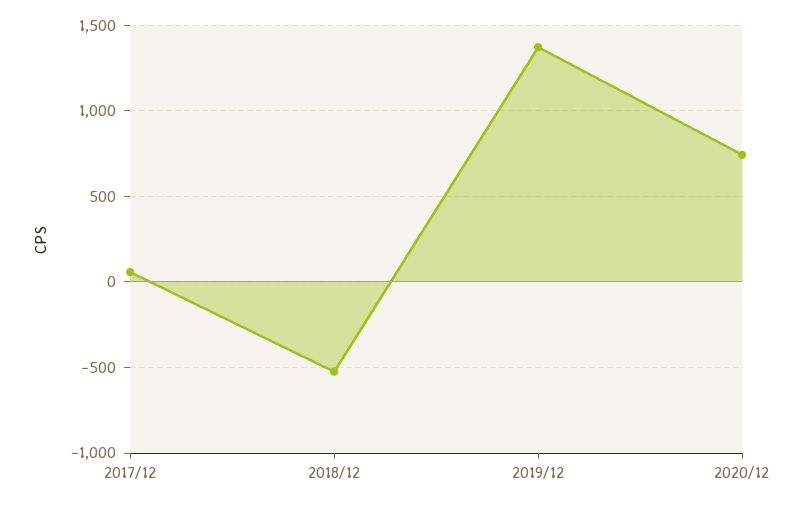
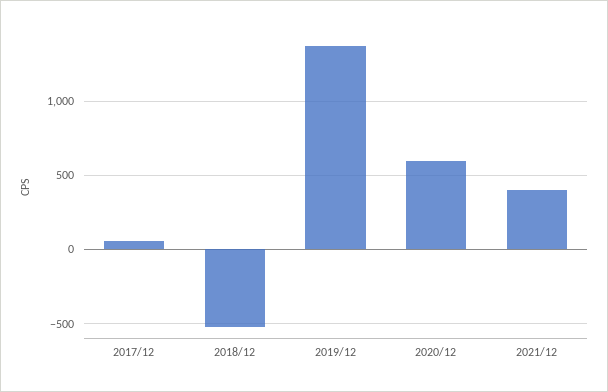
2020/12: 750 -> 600
2021/12: none -> 400

